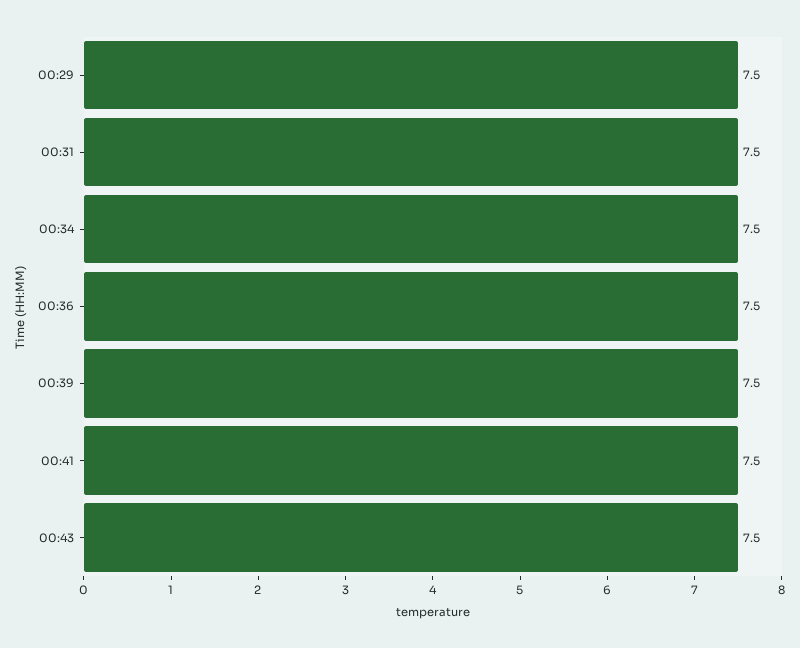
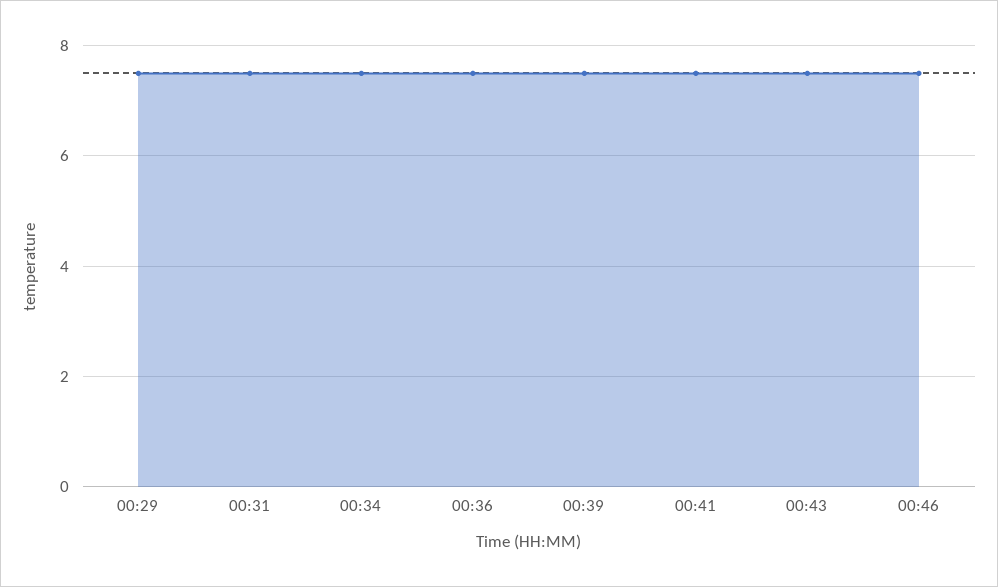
00:46: none -> 7.5

